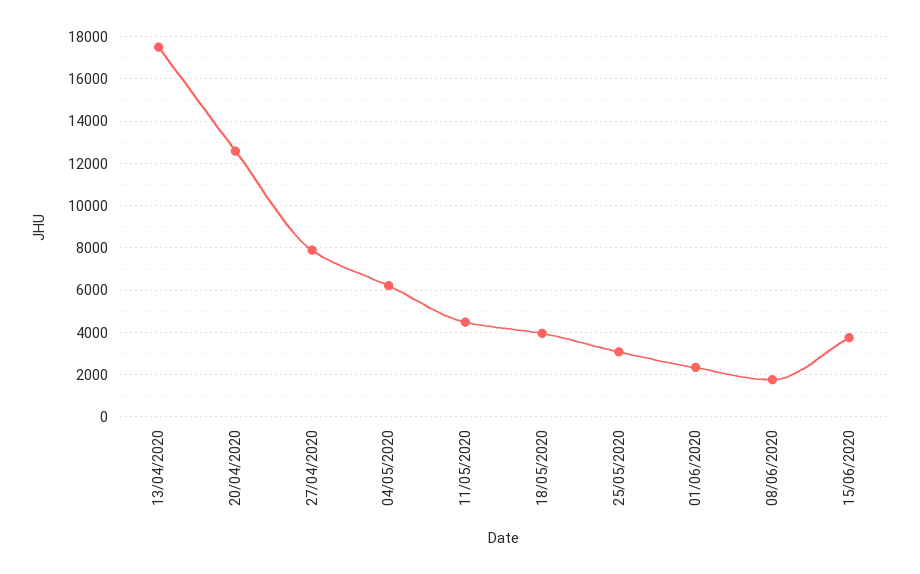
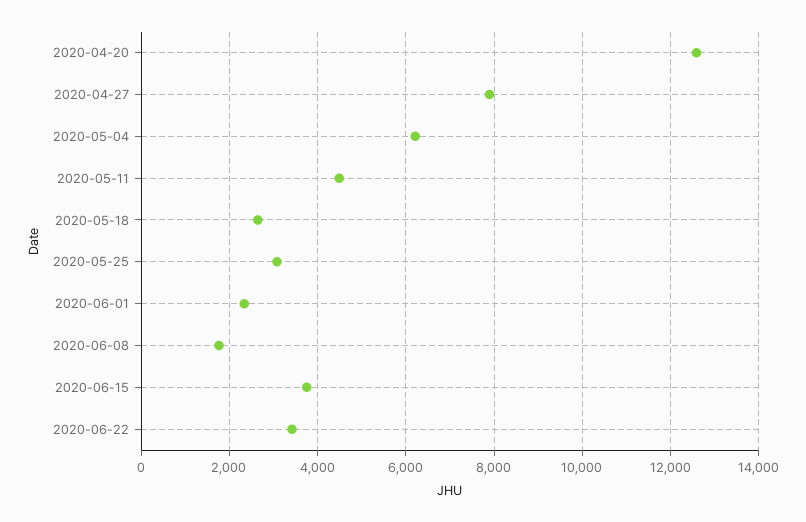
13/04/2020: 17500 -> none
18/05/2020: 4000 -> 2600
2020-06-22: none -> 3400

